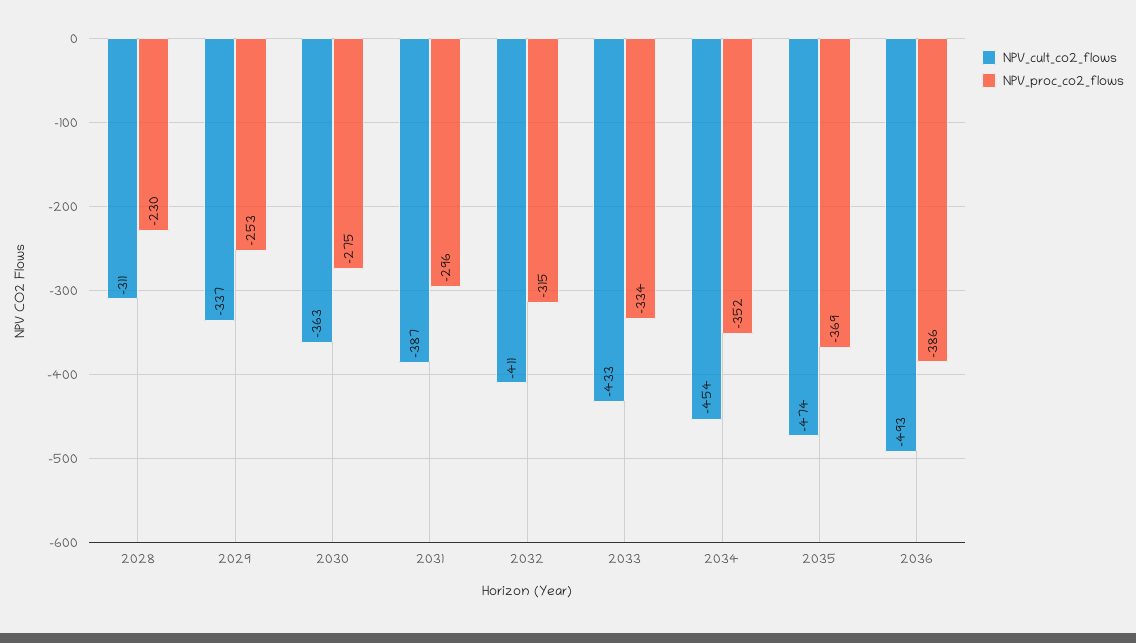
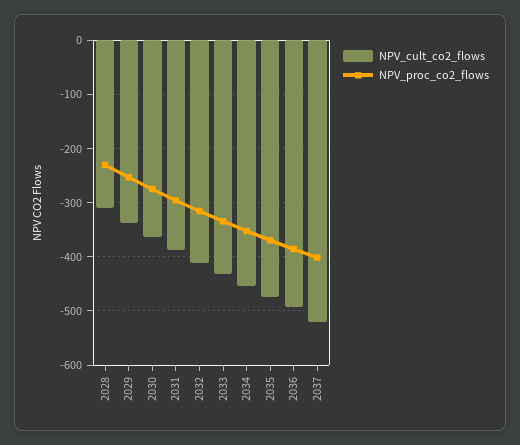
NPV_cult_co2_flows, 2037: none -> -520
NPV_proc_co2_flows, 2037: none -> -400

